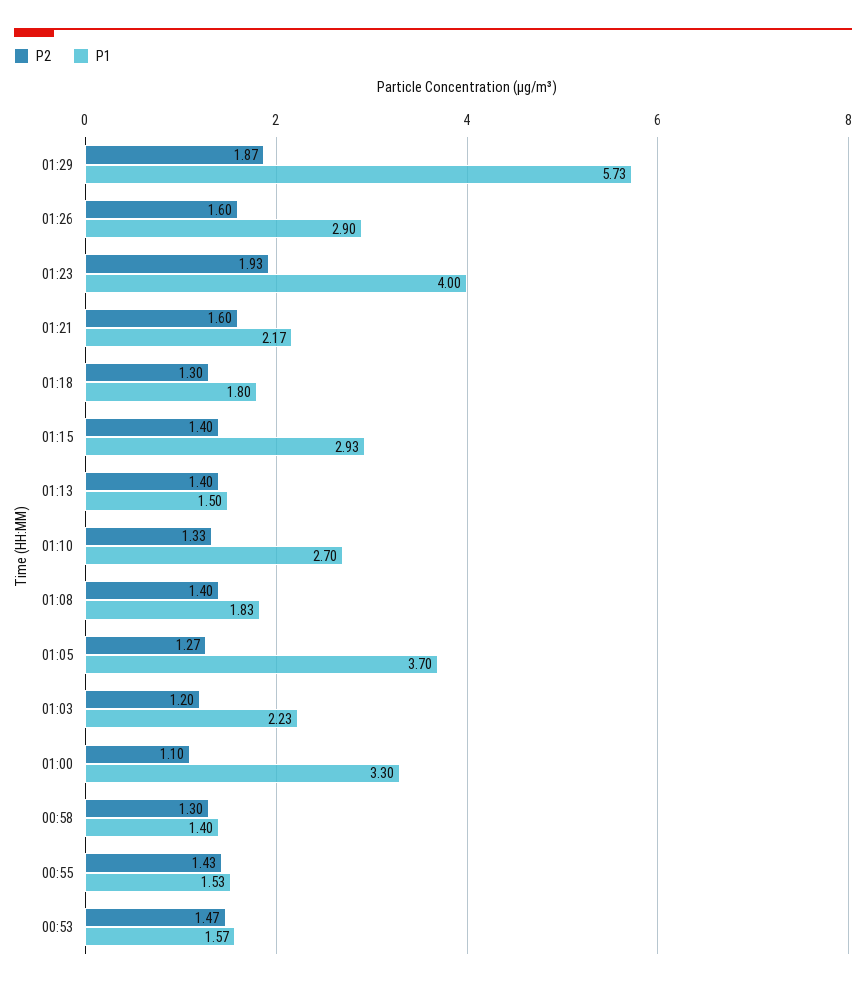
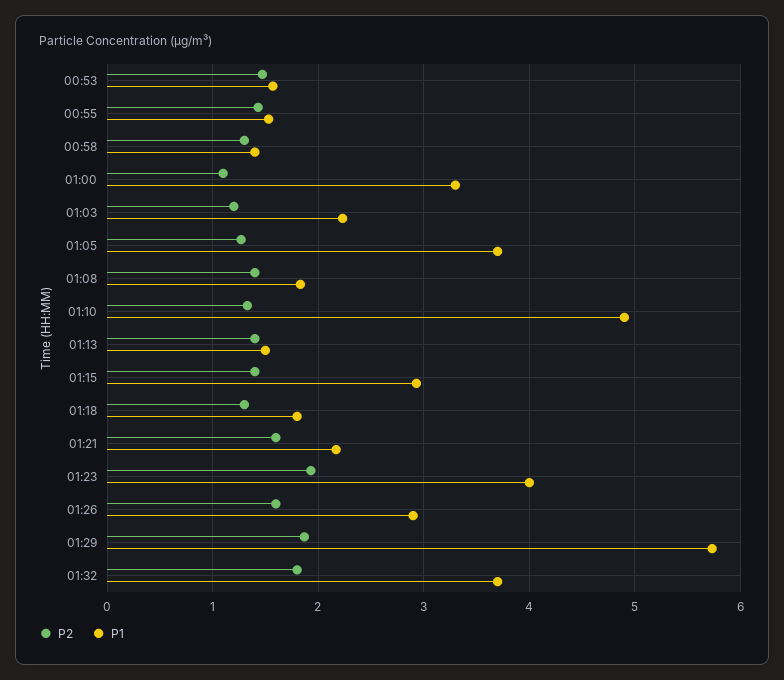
P1, 01:10: 2.7 -> 4.9
P2, 01:32: none -> 1.8
P1, 01:32: none -> 3.7

